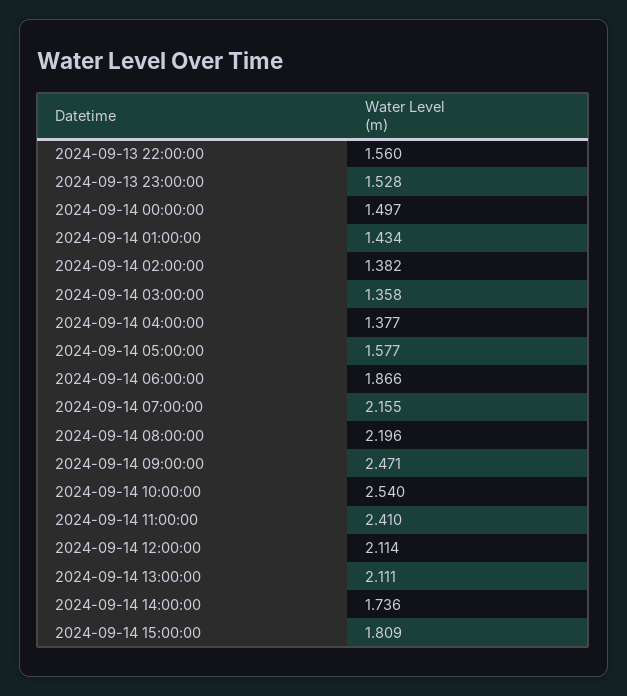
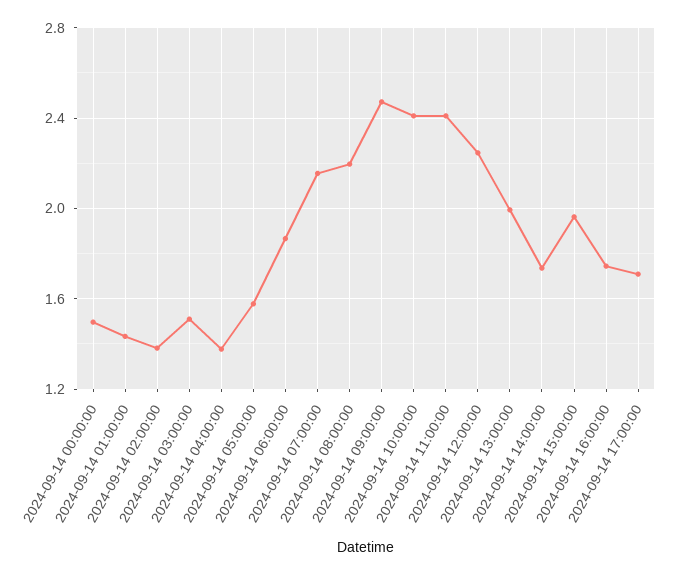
2024-09-13 22:00:00: 1.56 -> none
2024-09-13 23:00:00: 1.528 -> none
2024-09-14 03:00:00: 1.358 -> 1.5
2024-09-14 10:00:00: 2.54 -> 2.4
2024-09-14 12:00:00: 2.114 -> 2.25
2024-09-14 13:00:00: 2.111 -> 2
2024-09-14 15:00:00: 1.809 -> 1.95
2024-09-14 16:00:00: none -> 1.75
2024-09-14 17:00:00: none -> 1.7

